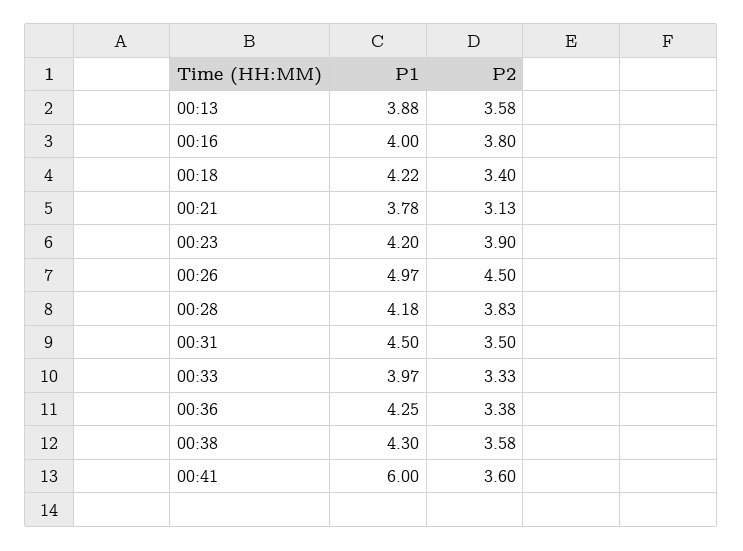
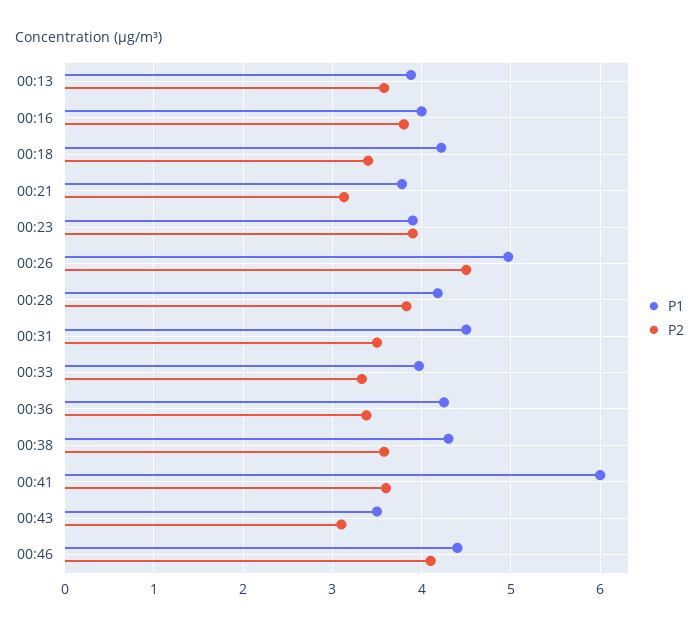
P1, 00:23: 4.2 -> 3.9
P1, 00:43: none -> 3.5
P2, 00:43: none -> 3.1
P1, 00:46: none -> 4.4
P2, 00:46: none -> 4.1

